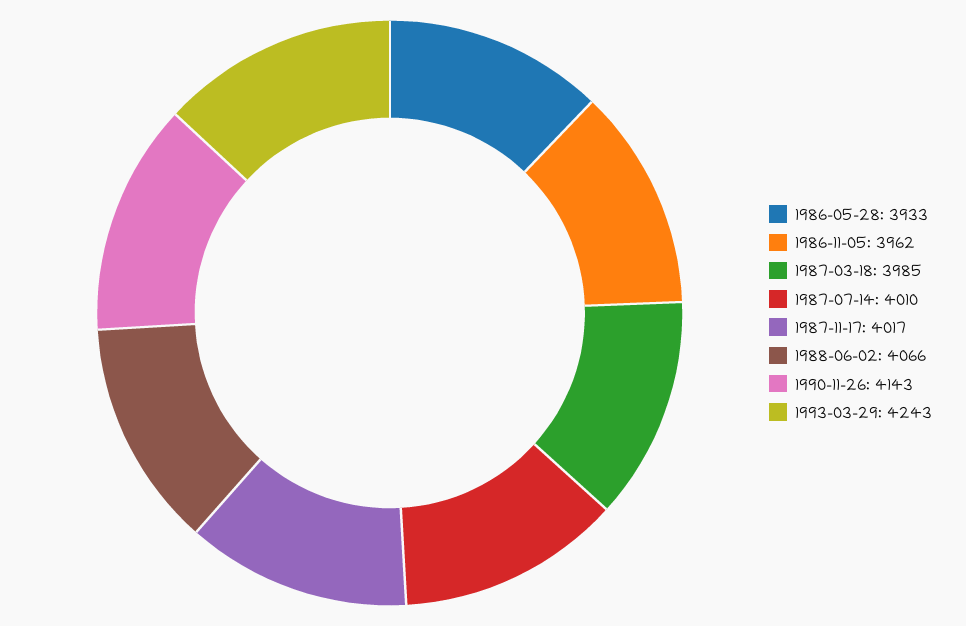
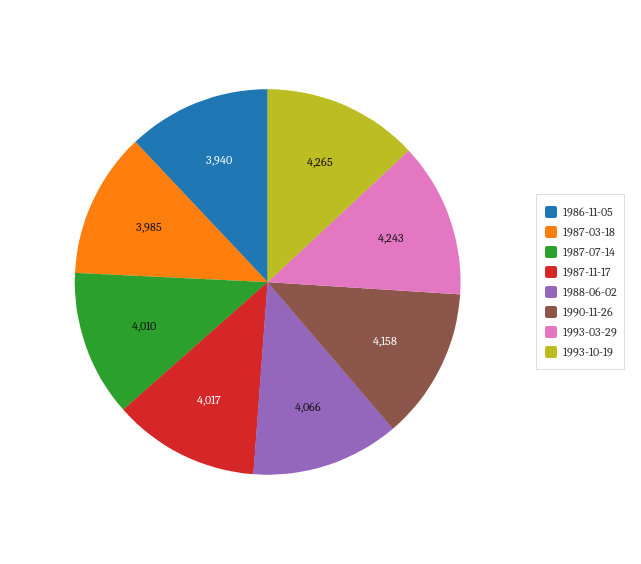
1986-05-28: 3933 -> none
1986-11-05: 3962 -> 3940
1990-11-26: 4143 -> 4158
1993-10-19: none -> 4265

